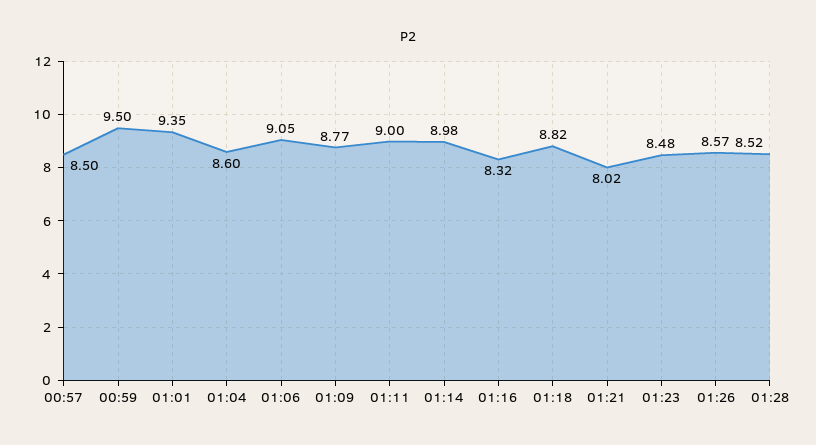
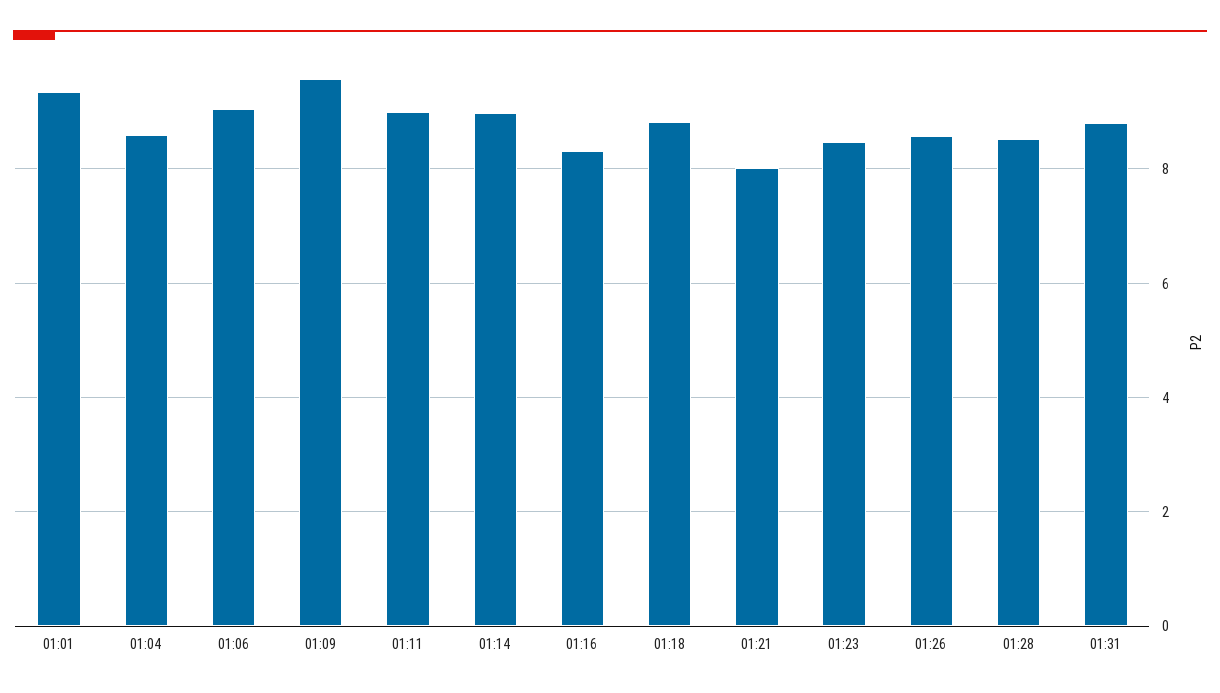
00:57: 8.5 -> none
00:59: 9.5 -> none
01:09: 8.77 -> 9.6
01:31: none -> 8.8

